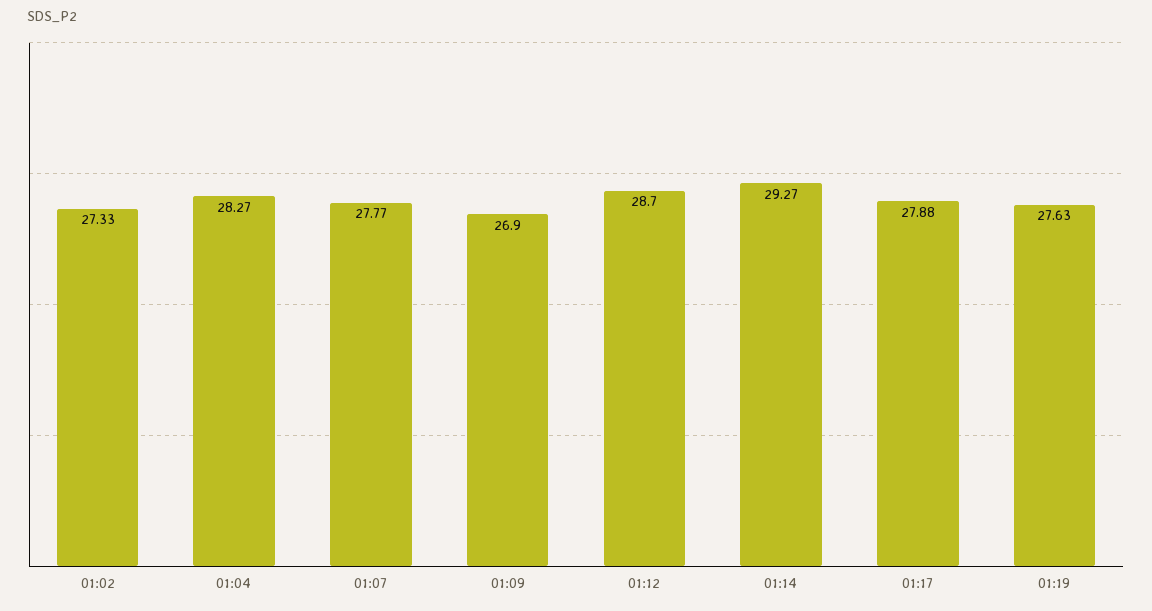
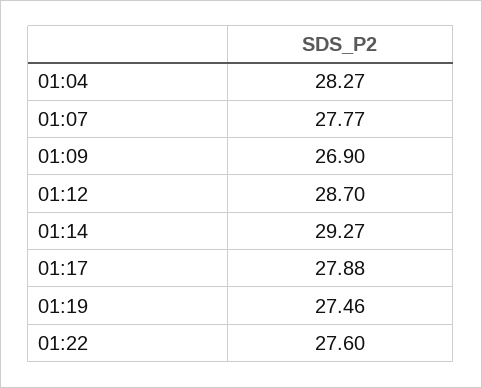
01:02: 27.33 -> none
01:19: 27.63 -> 27.46
01:22: none -> 27.6

